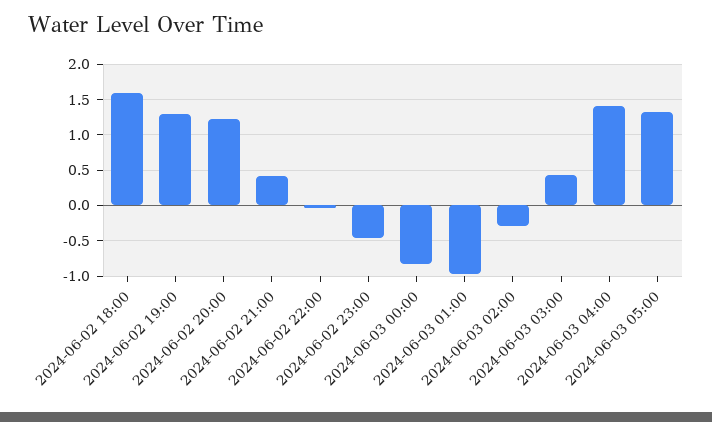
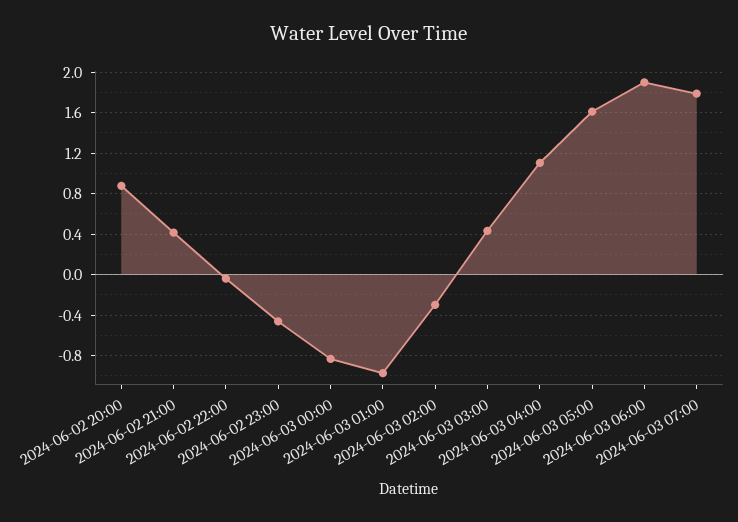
2024-06-02 18:00: 1.6 -> none
2024-06-02 19:00: 1.3 -> none
2024-06-02 20:00: 1.2 -> 0.9
2024-06-03 04:00: 1.4 -> 1.1
2024-06-03 05:00: 1.3 -> 1.6
2024-06-03 06:00: none -> 1.9
2024-06-03 07:00: none -> 1.8

